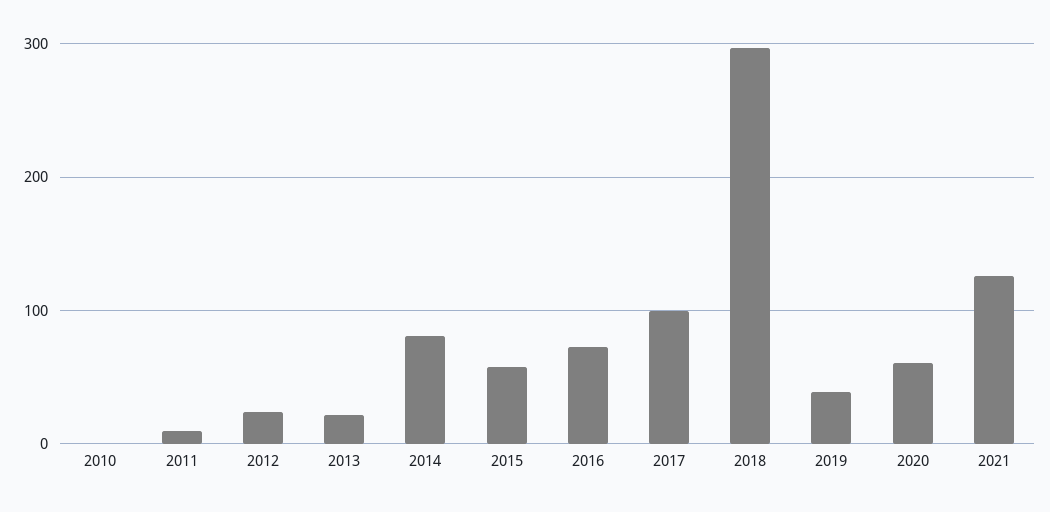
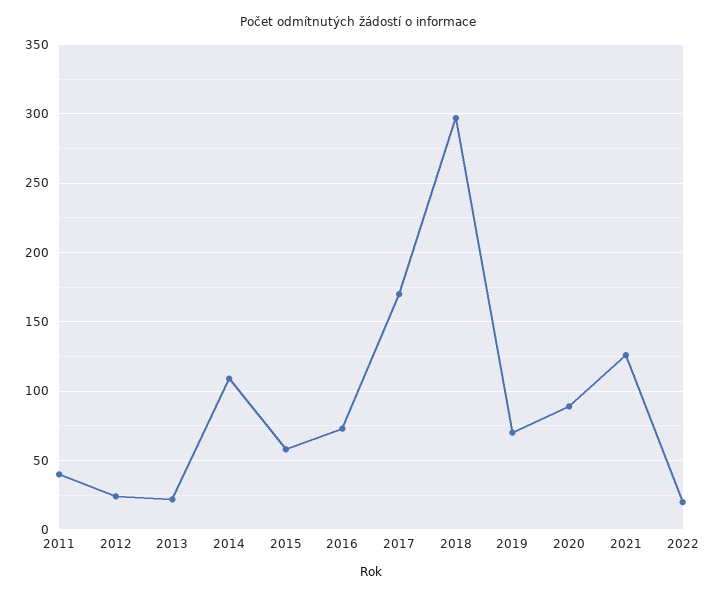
2010: 0 -> none
2011: 10 -> 40
2014: 80 -> 110
2017: 100 -> 170
2019: 40 -> 70
2020: 60 -> 90
2022: none -> 20

